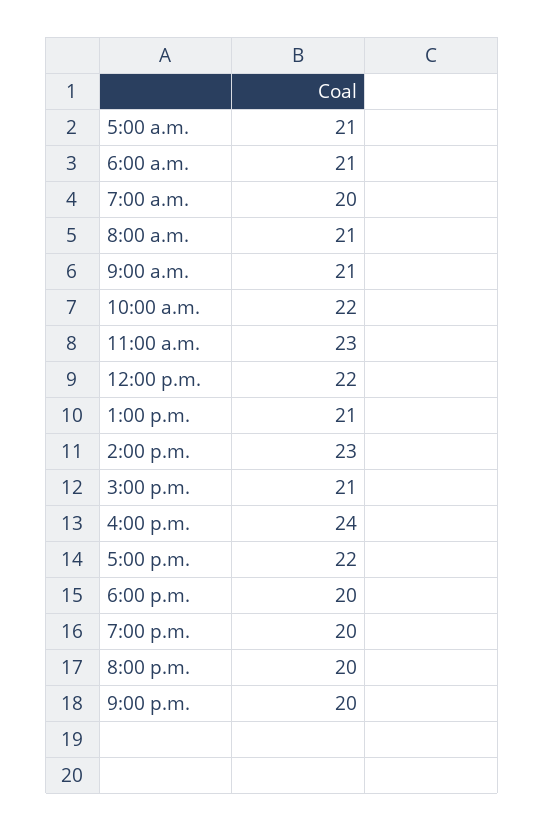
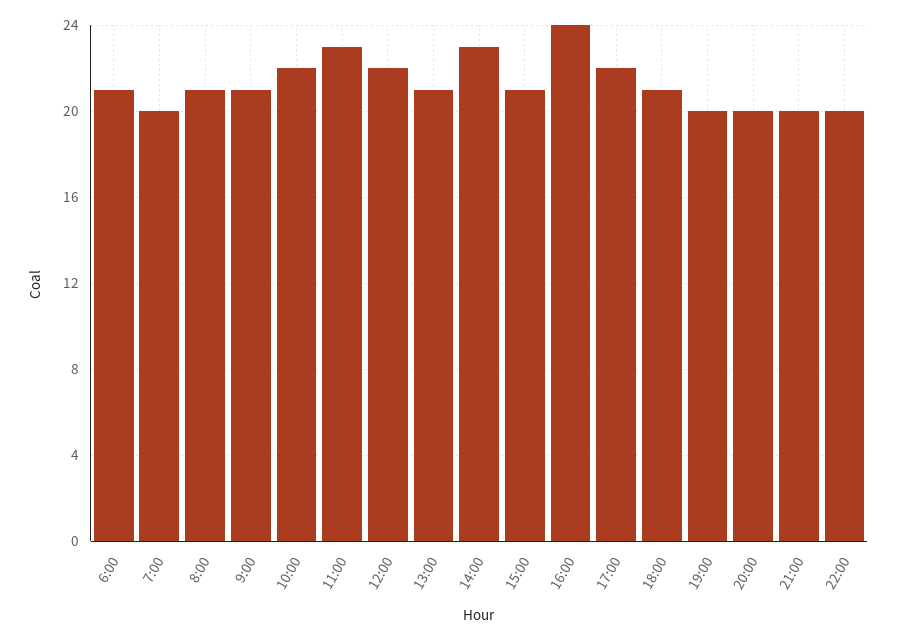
5:00 a.m.: 21 -> none
6:00 p.m.: 20 -> 21
22:00: none -> 20

